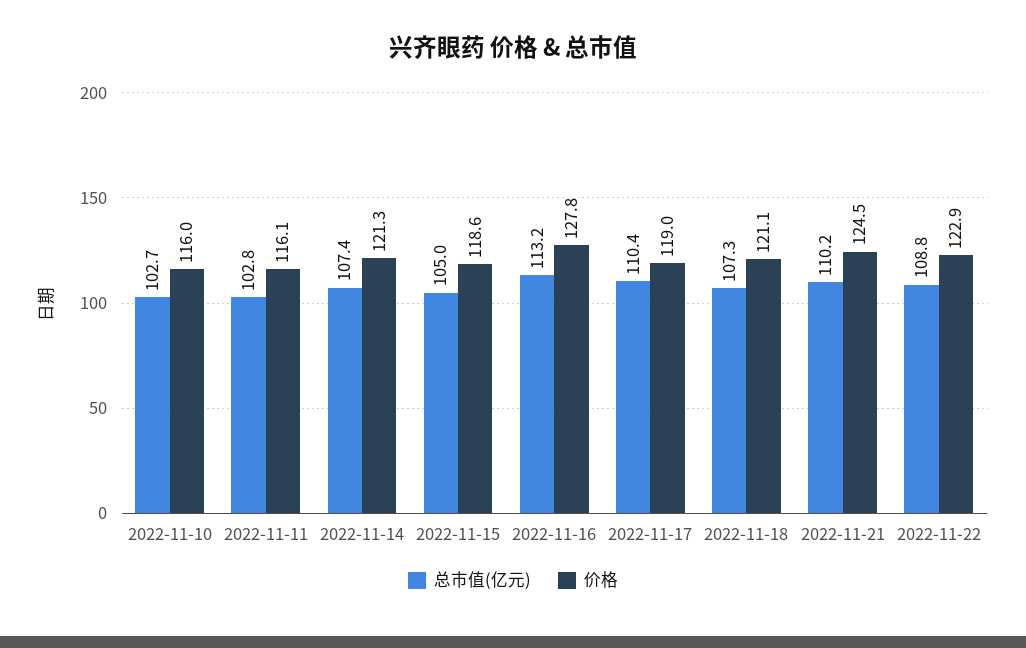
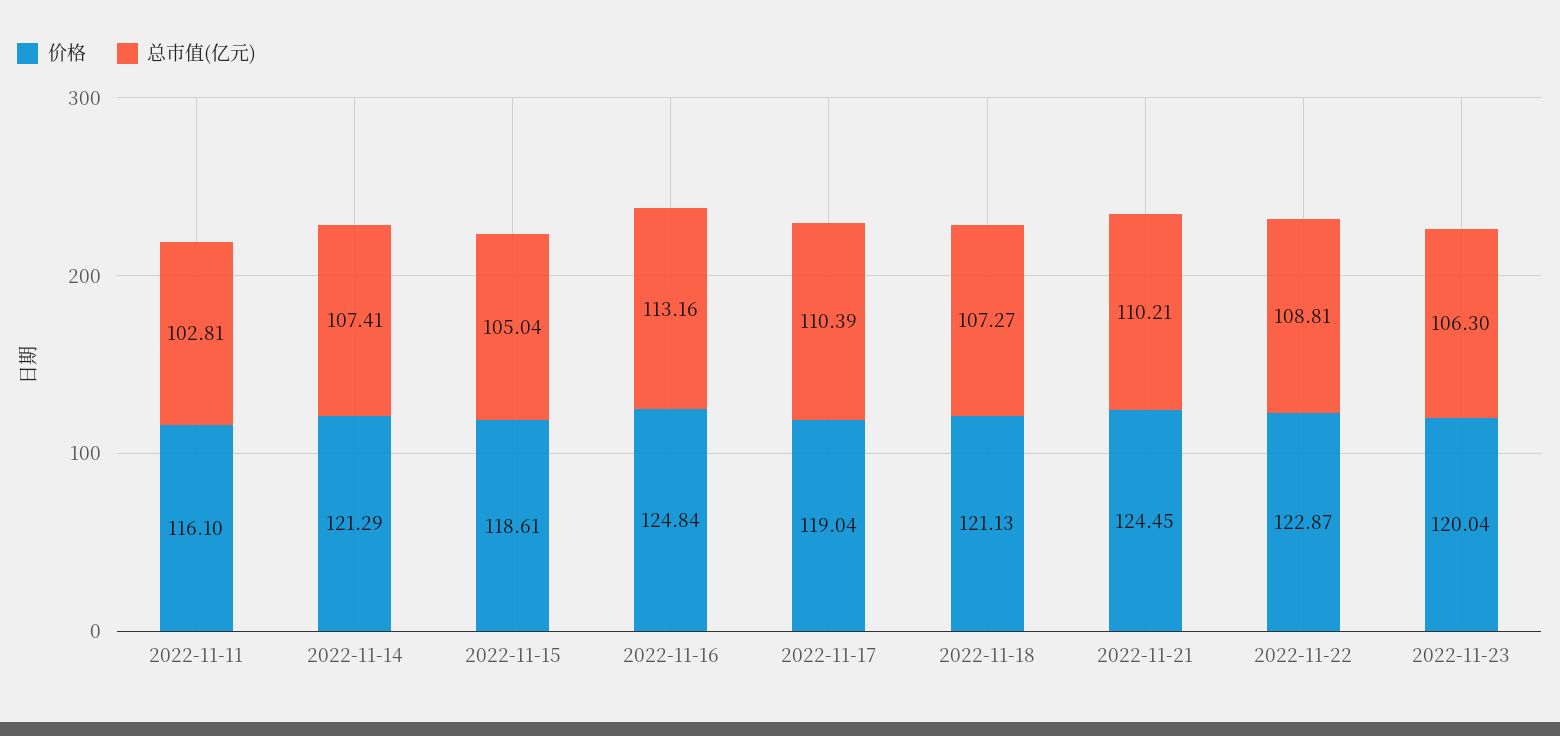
总市值(亿元), 2022-11-10: 102.7 -> none
价格, 2022-11-10: 116 -> none
价格, 2022-11-16: 127.8 -> 124.84
价格, 2022-11-23: none -> 120.04
总市值(亿元), 2022-11-23: none -> 106.3

